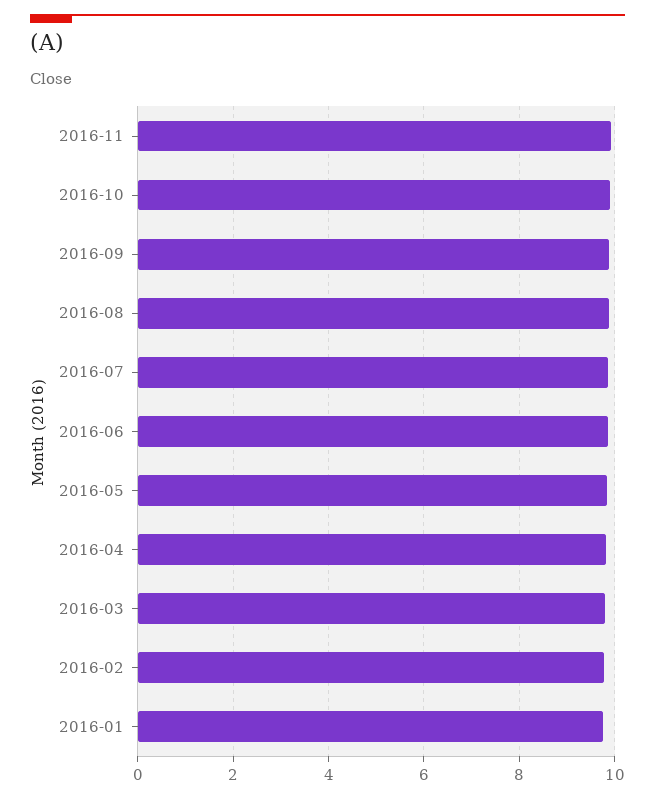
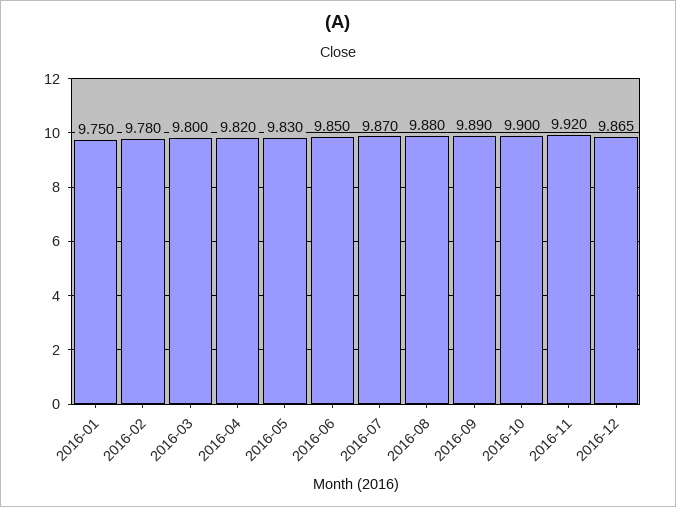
2016-12: none -> 9.865

